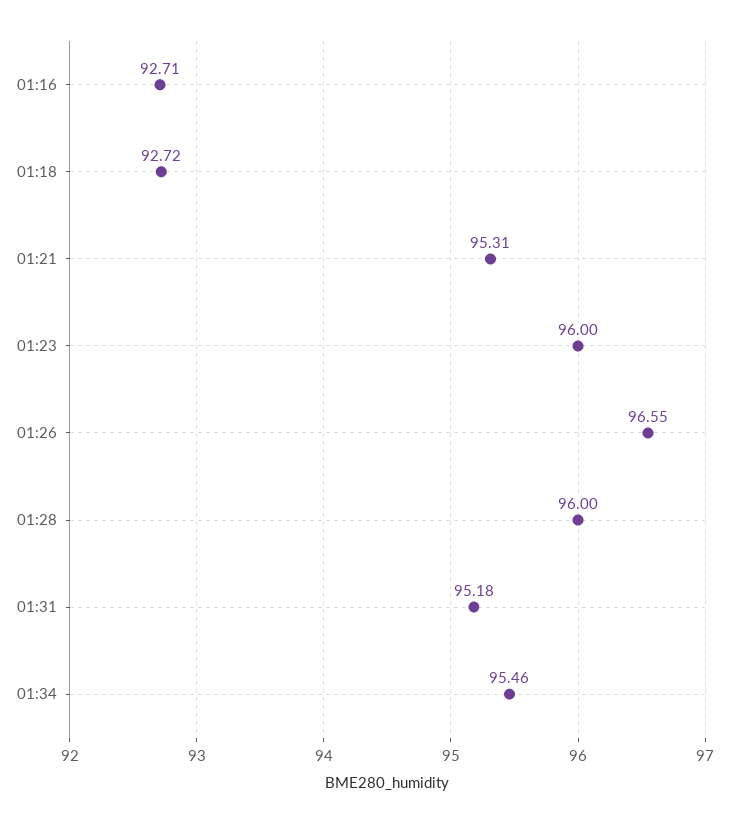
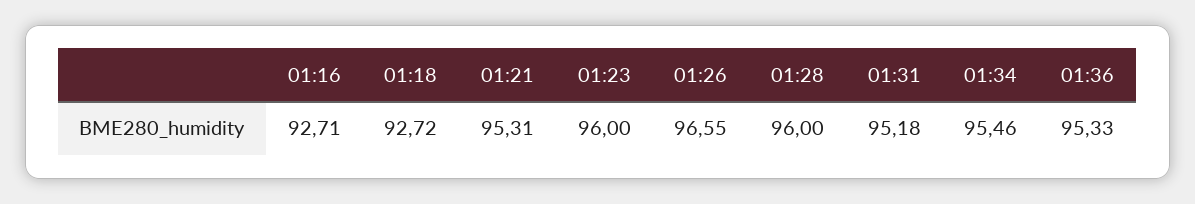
01:36: none -> 95.33

